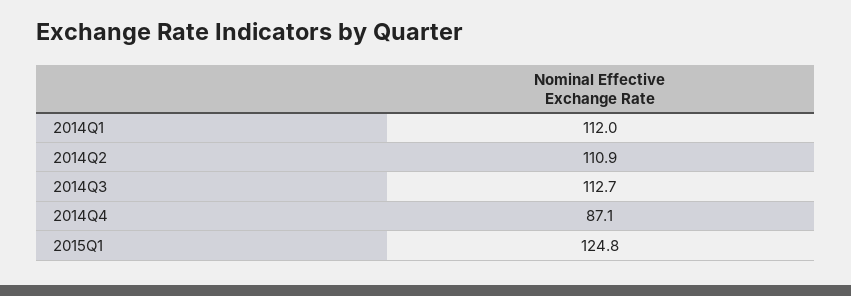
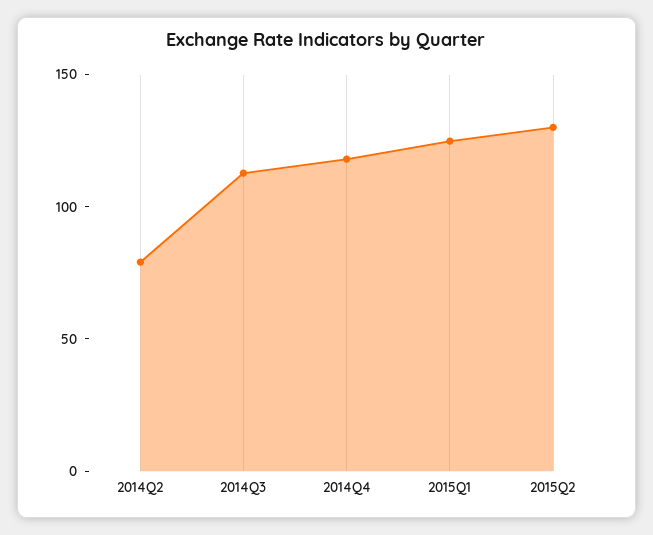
2014Q1: 112 -> none
2014Q2: 110.9 -> 80
2014Q4: 87.1 -> 120
2015Q2: none -> 130

